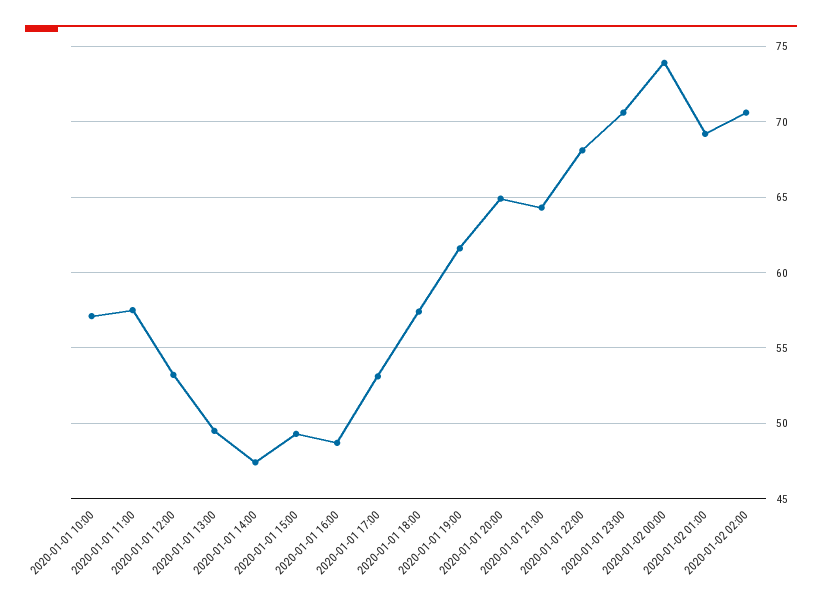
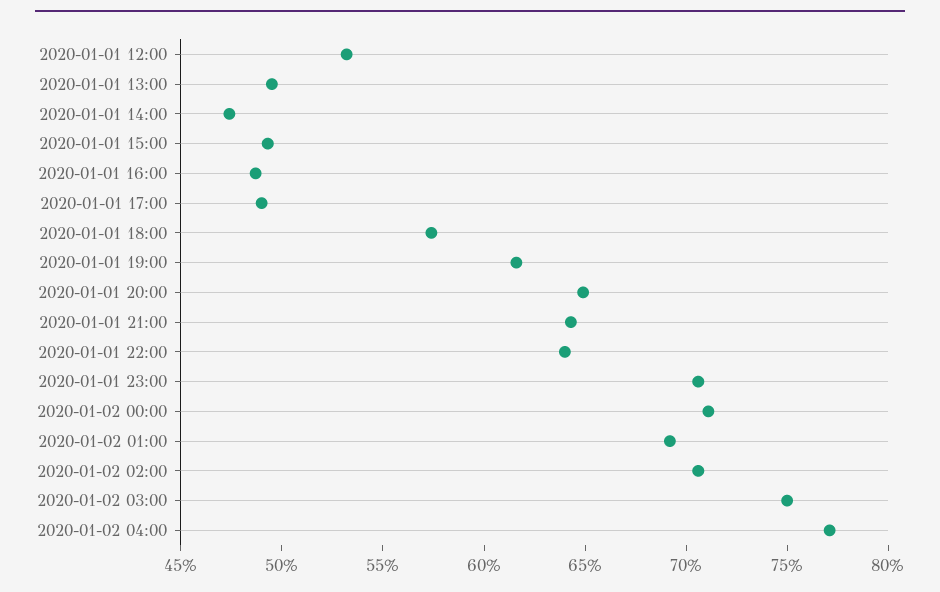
2020-01-01 10:00: 57 -> none
2020-01-01 11:00: 57.5 -> none
2020-01-01 17:00: 53 -> 49
2020-01-01 22:00: 68 -> 64
2020-01-02 00:00: 74 -> 71
2020-01-02 03:00: none -> 75
2020-01-02 04:00: none -> 77

